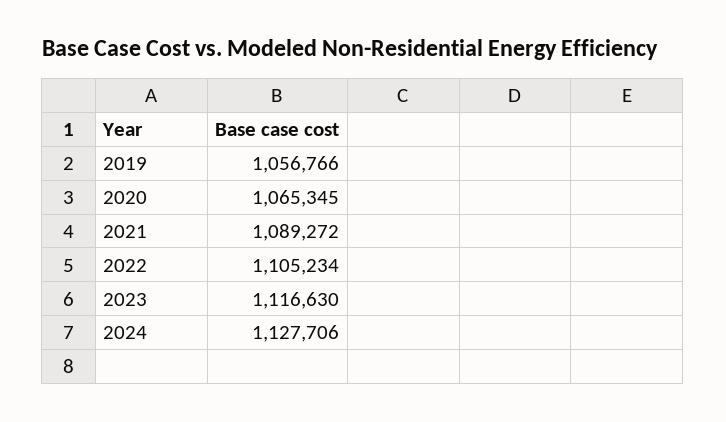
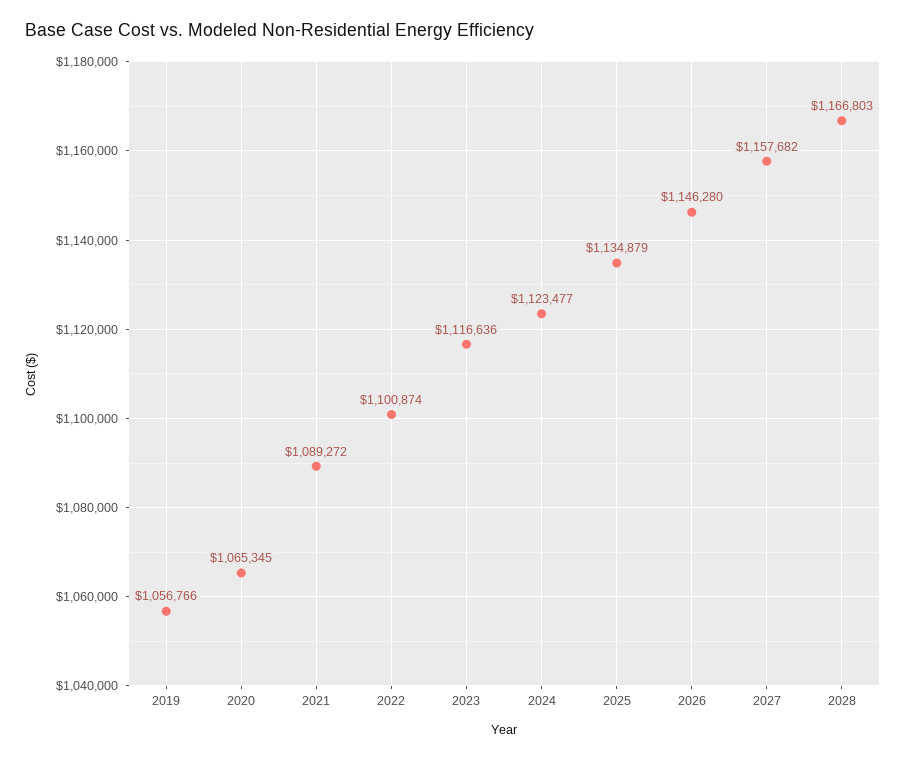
2022: 1105234 -> 1100874
2023: 1116630 -> 1116636
2024: 1127706 -> 1123477
2025: none -> 1134879
2026: none -> 1146280
2027: none -> 1157682
2028: none -> 1166803

